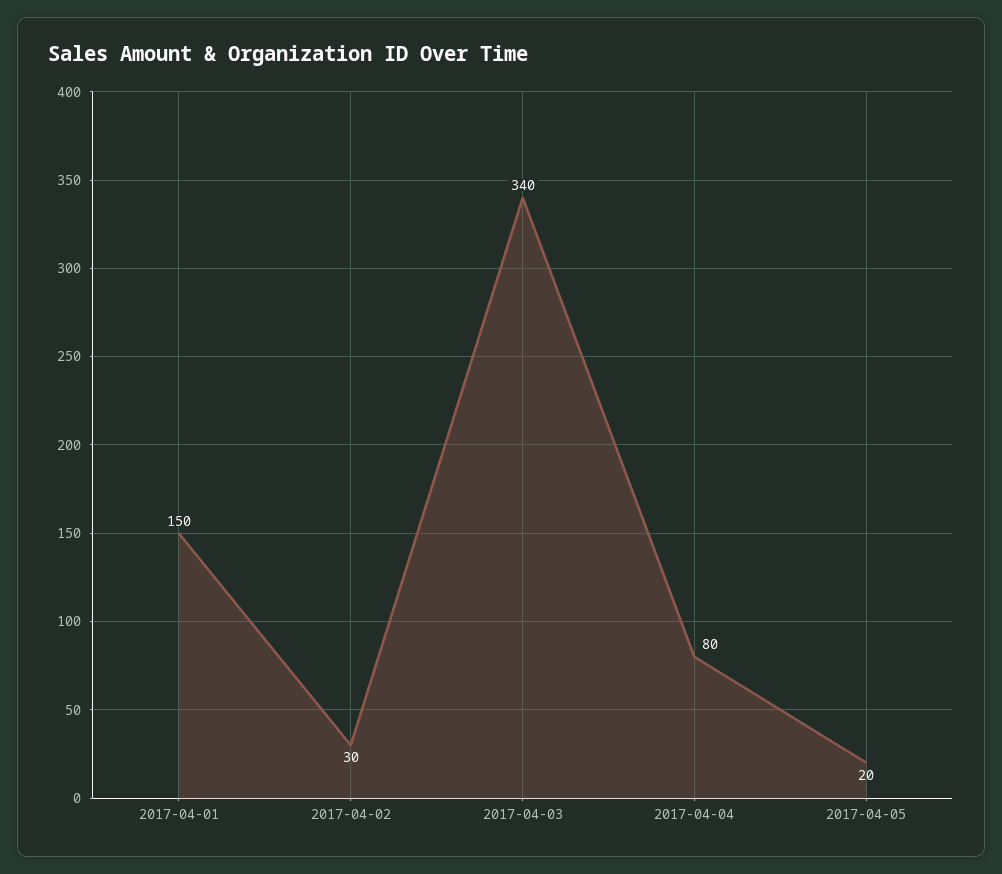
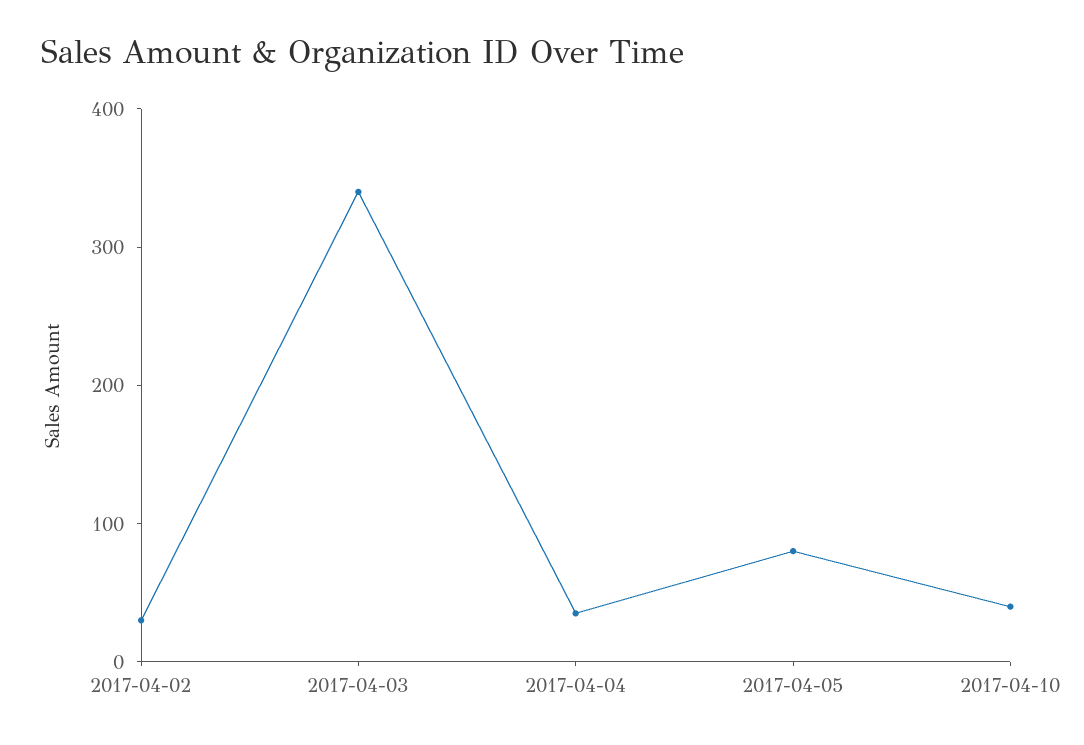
2017-04-01: 150 -> none
2017-04-04: 80 -> 40
2017-04-05: 20 -> 80
2017-04-10: none -> 40

